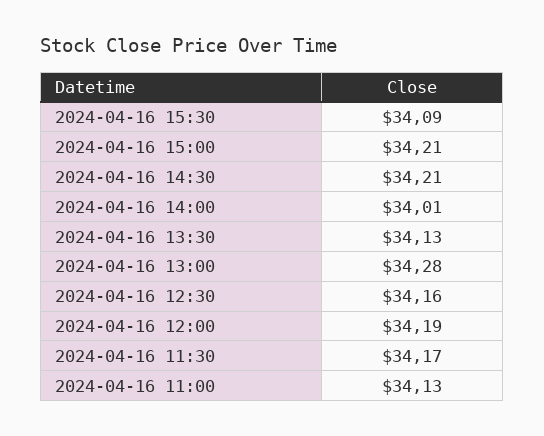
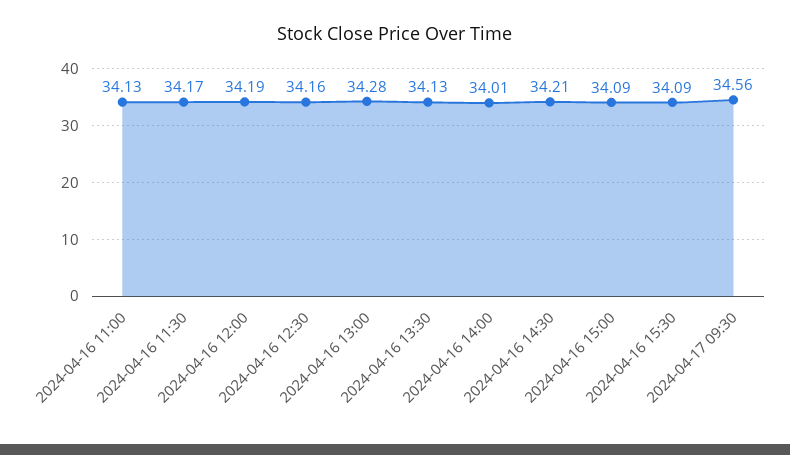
2024-04-16 15:00: 34.21 -> 34.09
2024-04-17 09:30: none -> 34.56

